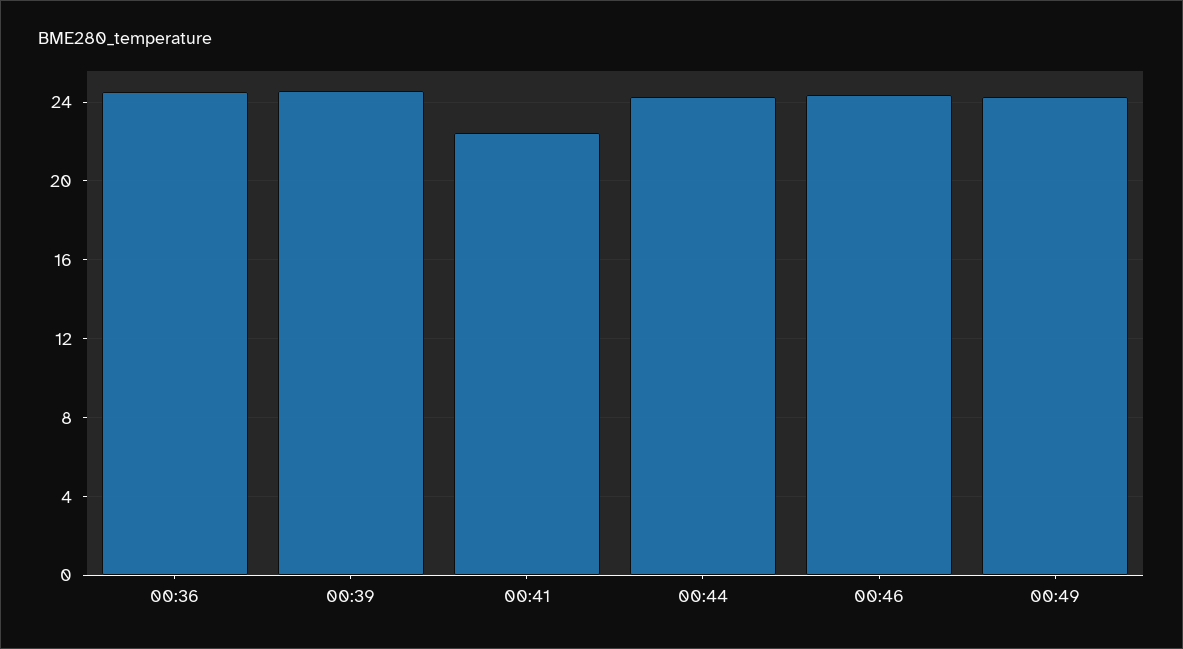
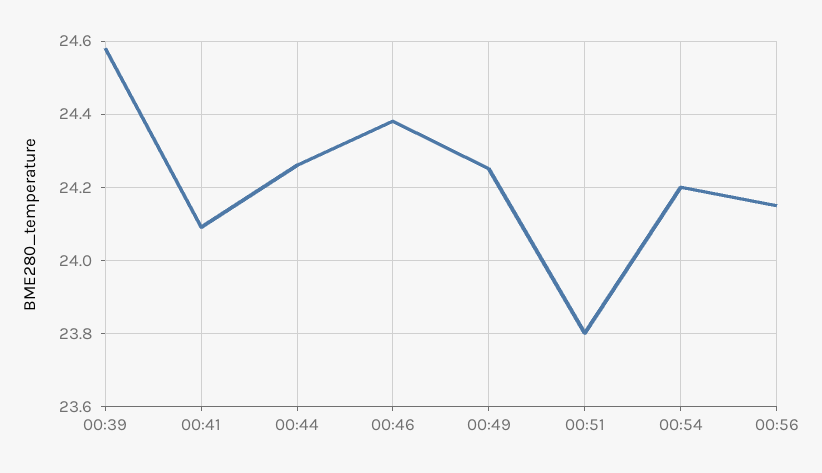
00:36: 24.5 -> none
00:41: 22.5 -> 24.1
00:51: none -> 23.8
00:54: none -> 24.2
00:56: none -> 24.15

